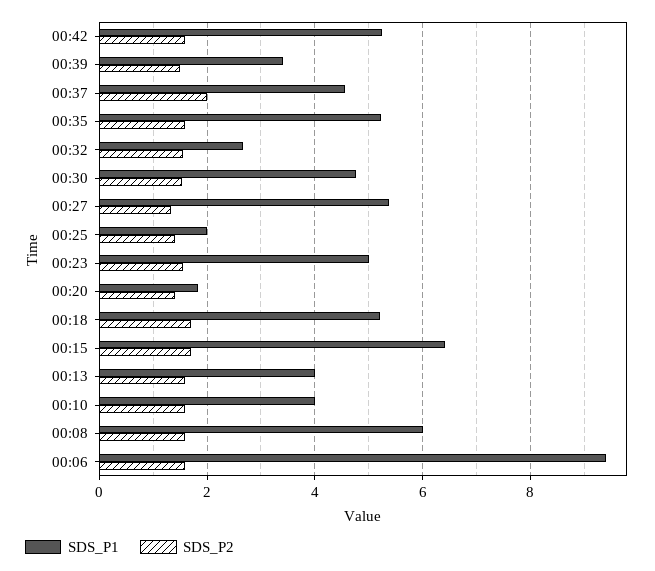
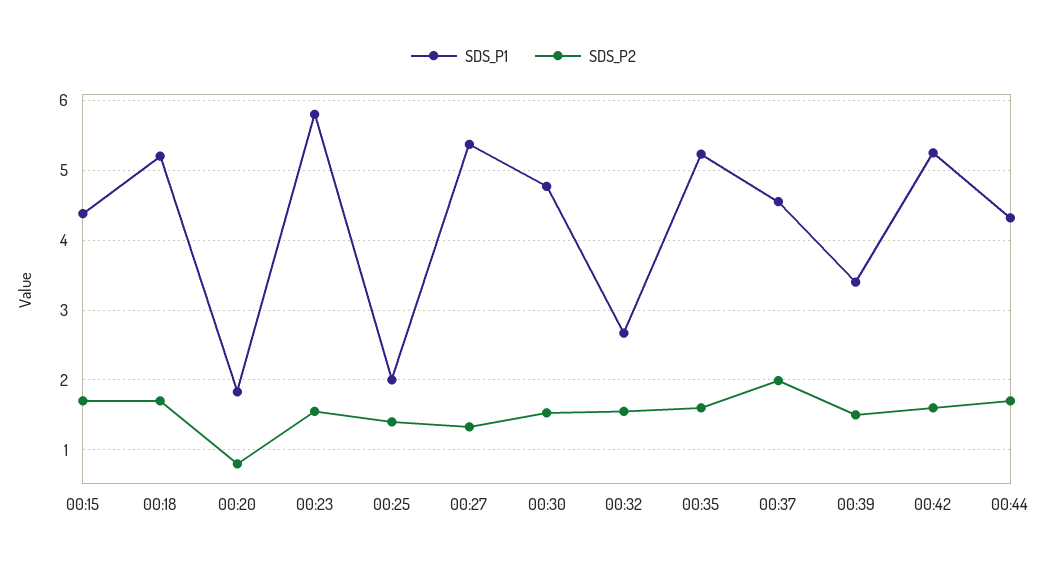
SDS_P1, 00:23: 5 -> 5.8
SDS_P2, 00:20: 1.4 -> 0.8
SDS_P1, 00:15: 6.4 -> 4.4
SDS_P1, 00:13: 4 -> none
SDS_P2, 00:13: 1.6 -> none
SDS_P1, 00:10: 4 -> none
SDS_P2, 00:10: 1.6 -> none
SDS_P1, 00:08: 6 -> none
SDS_P2, 00:08: 1.6 -> none
SDS_P1, 00:06: 9.4 -> none
SDS_P2, 00:06: 1.6 -> none
SDS_P1, 00:44: none -> 4.3
SDS_P2, 00:44: none -> 1.7

